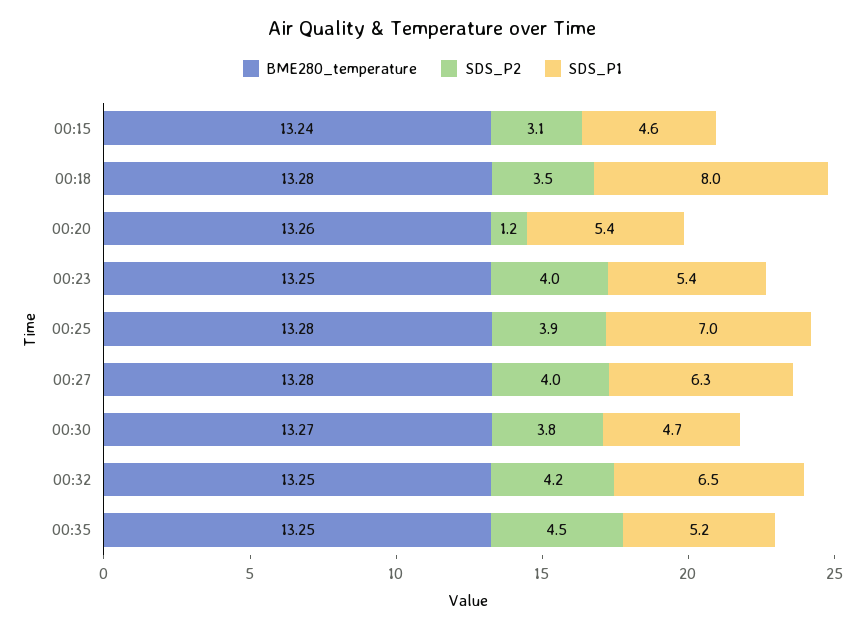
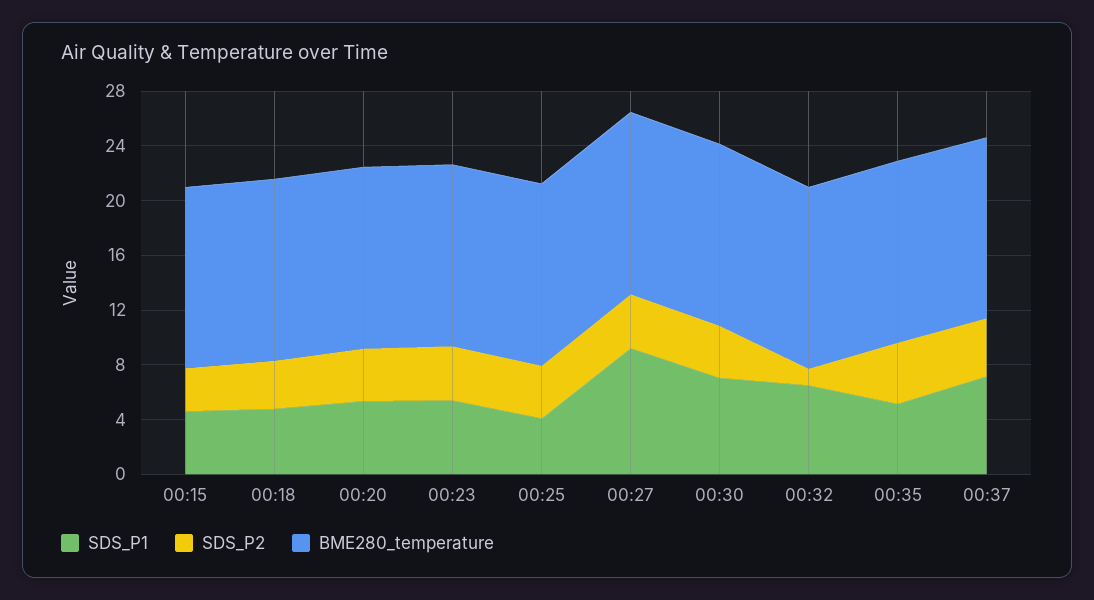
SDS_P1, 00:18: 8 -> 5
SDS_P2, 00:20: 1.2 -> 4
SDS_P1, 00:25: 7 -> 4
SDS_P1, 00:27: 6.3 -> 9
SDS_P1, 00:30: 4.7 -> 7
SDS_P2, 00:32: 4.2 -> 1
SDS_P1, 00:37: none -> 7
SDS_P2, 00:37: none -> 4
BME280_temperature, 00:37: none -> 13

